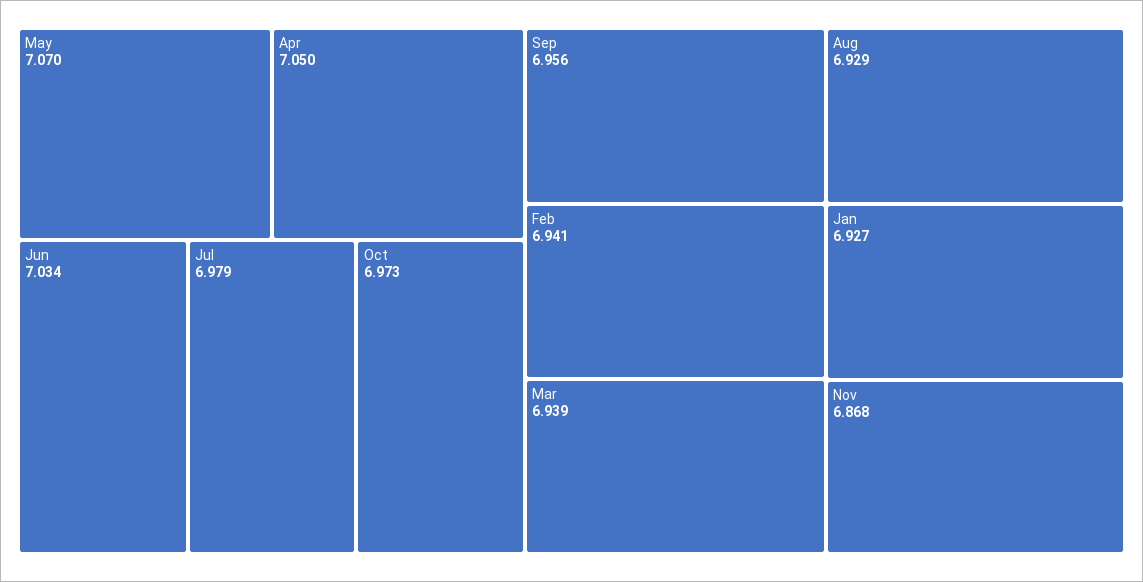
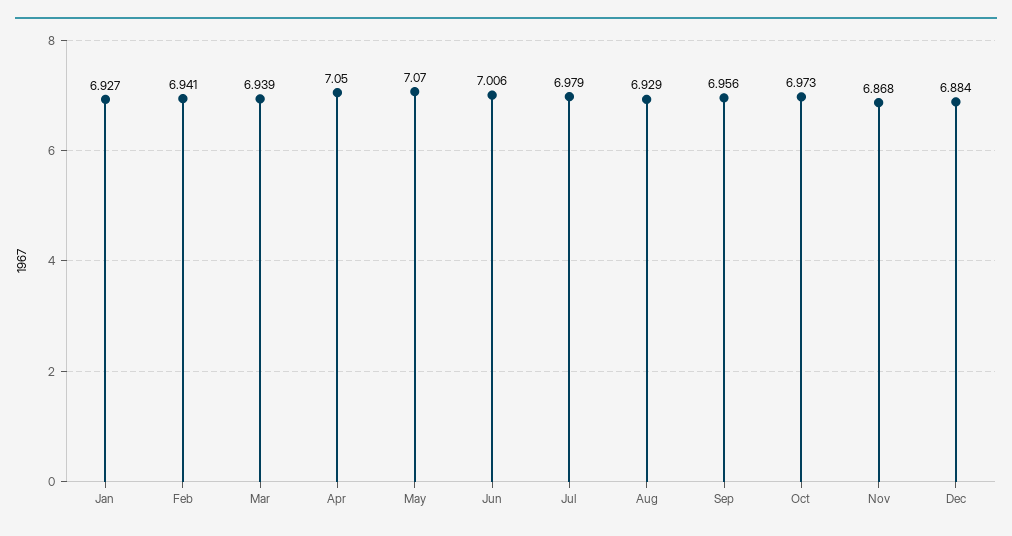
Jun: 7.034 -> 7.006
Dec: none -> 6.884

